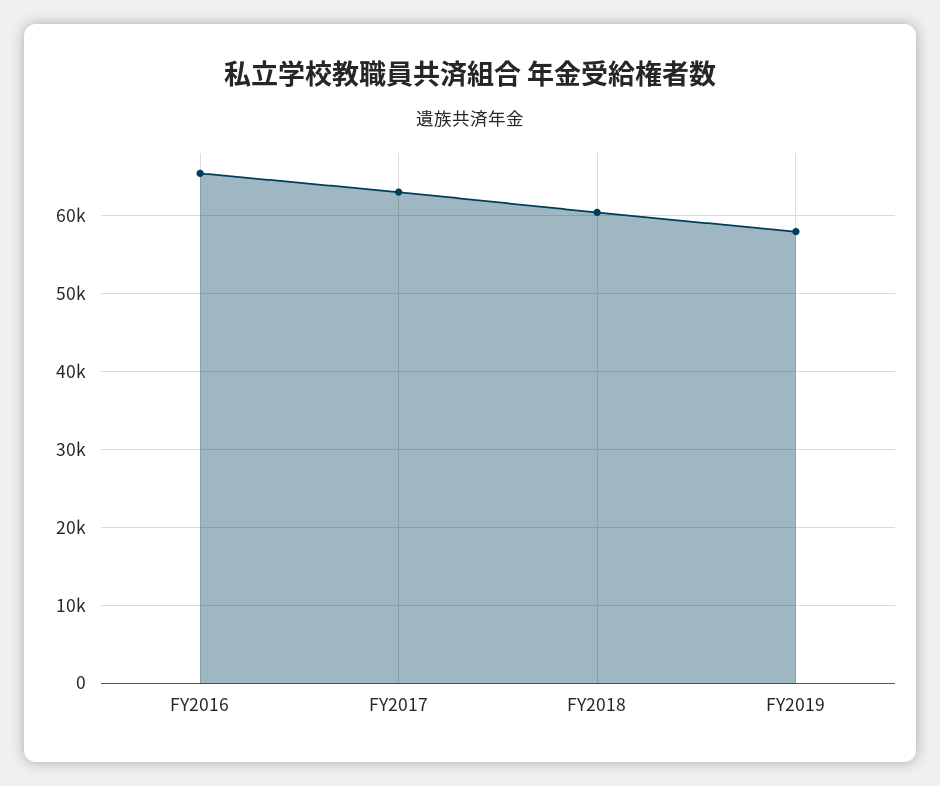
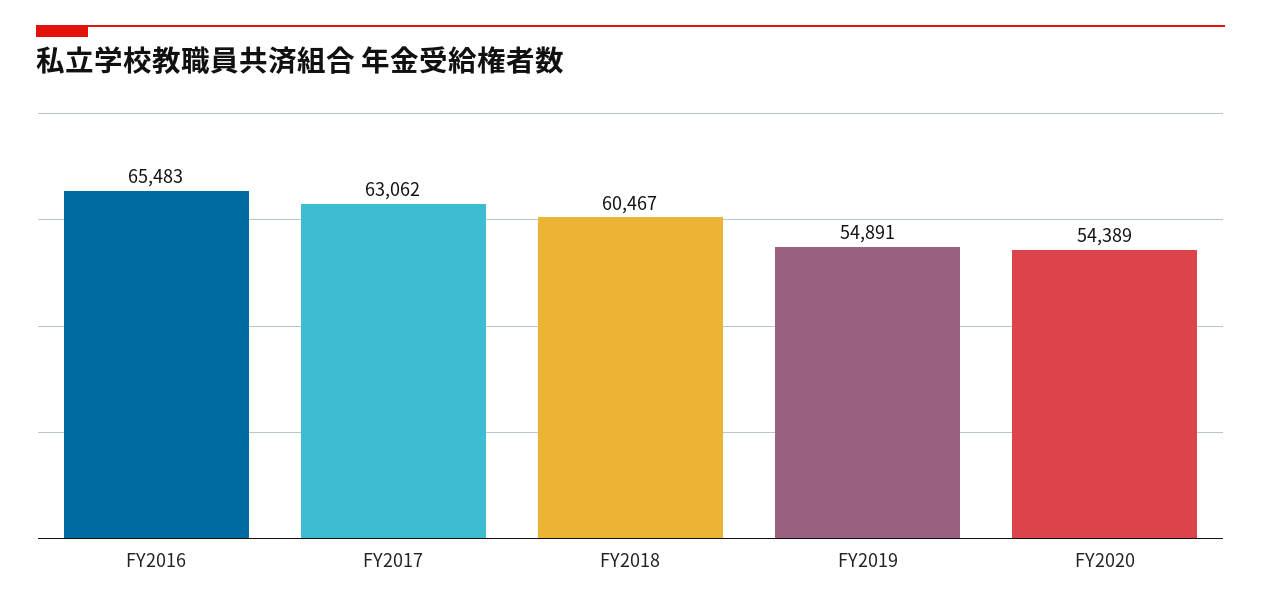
FY2019: 58000 -> 54891
FY2020: none -> 54389

